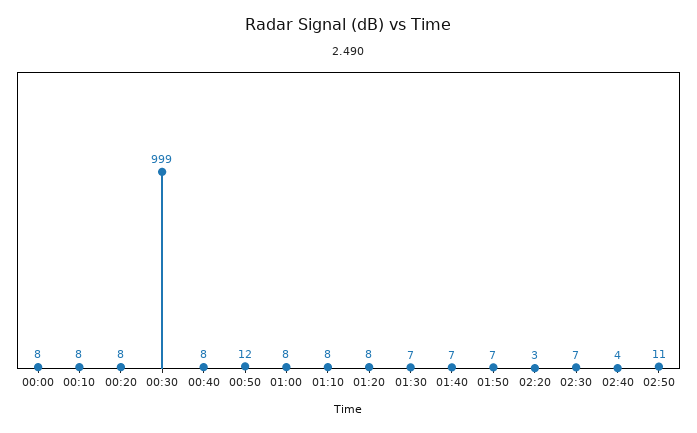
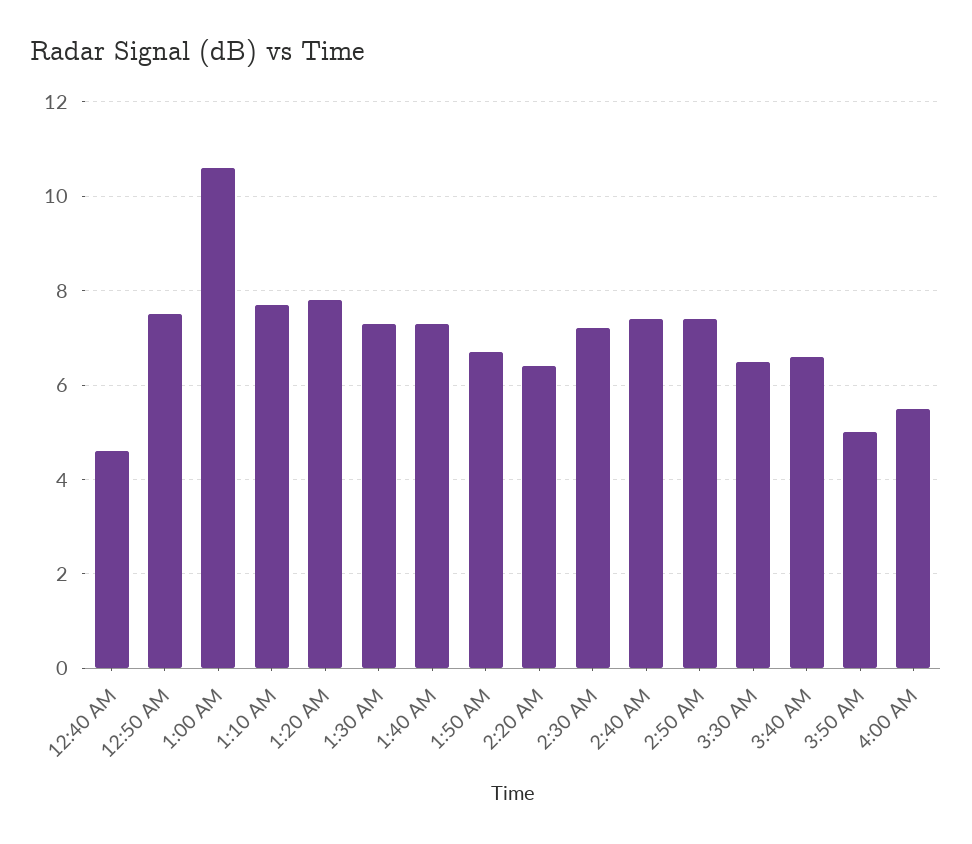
00:00: 8 -> none
00:10: 8 -> none
00:20: 8 -> none
00:30: 999 -> none
00:40: 8 -> 4.5
00:50: 12 -> 7.5
01:00: 8 -> 10.5
02:20: 3 -> 6.5
02:40: 4 -> 7.5
02:50: 11 -> 7.5
3:30 AM: none -> 6.5
3:40 AM: none -> 6.5
3:50 AM: none -> 5
4:00 AM: none -> 5.5

